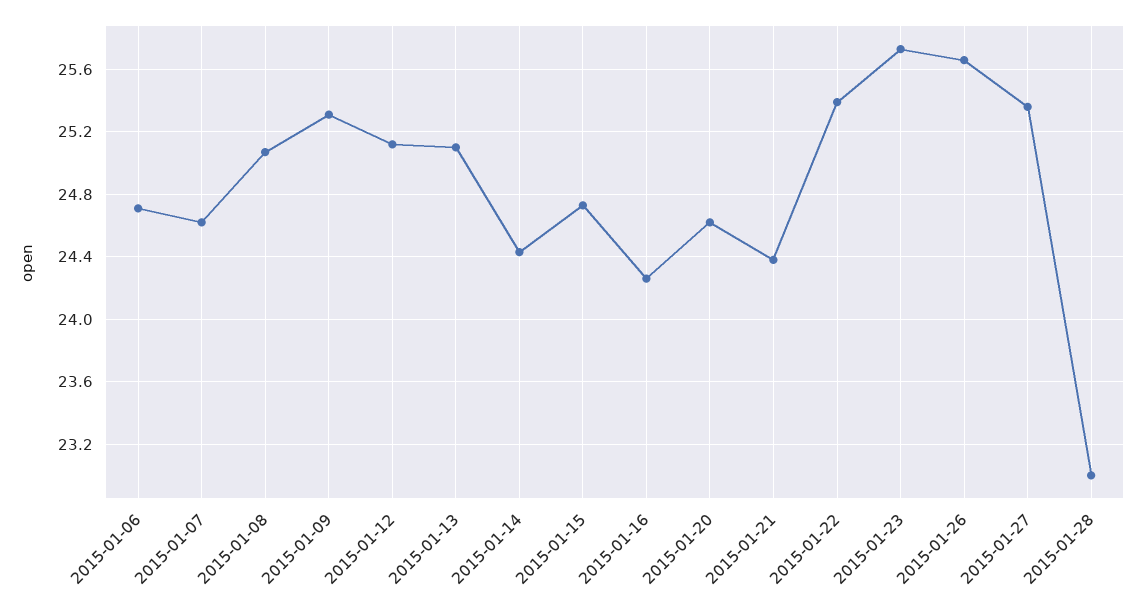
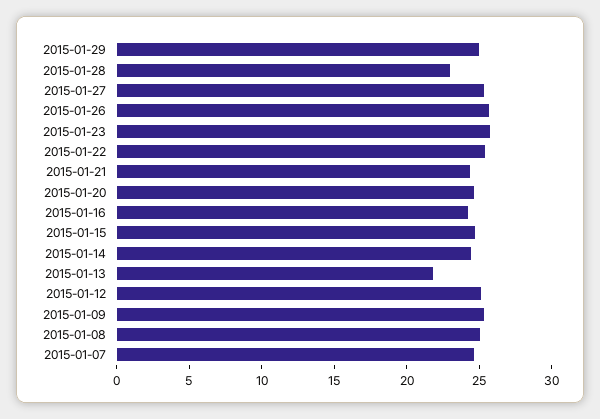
2015-01-06: 24.7 -> none
2015-01-13: 25.1 -> 22
2015-01-29: none -> 25

